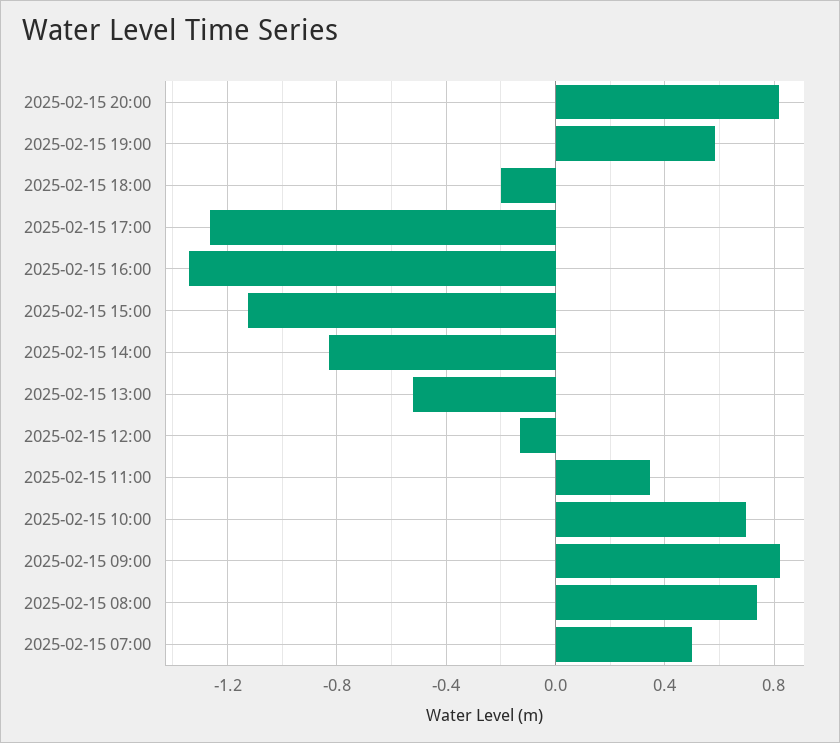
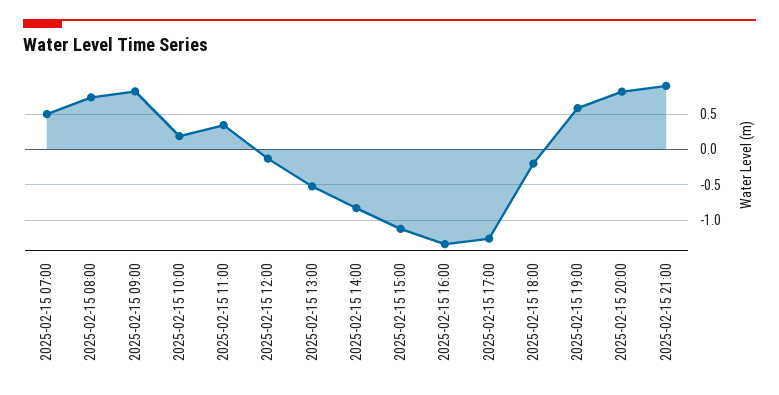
2025-02-15 10:00: 0.7 -> 0.2
2025-02-15 21:00: none -> 0.9

